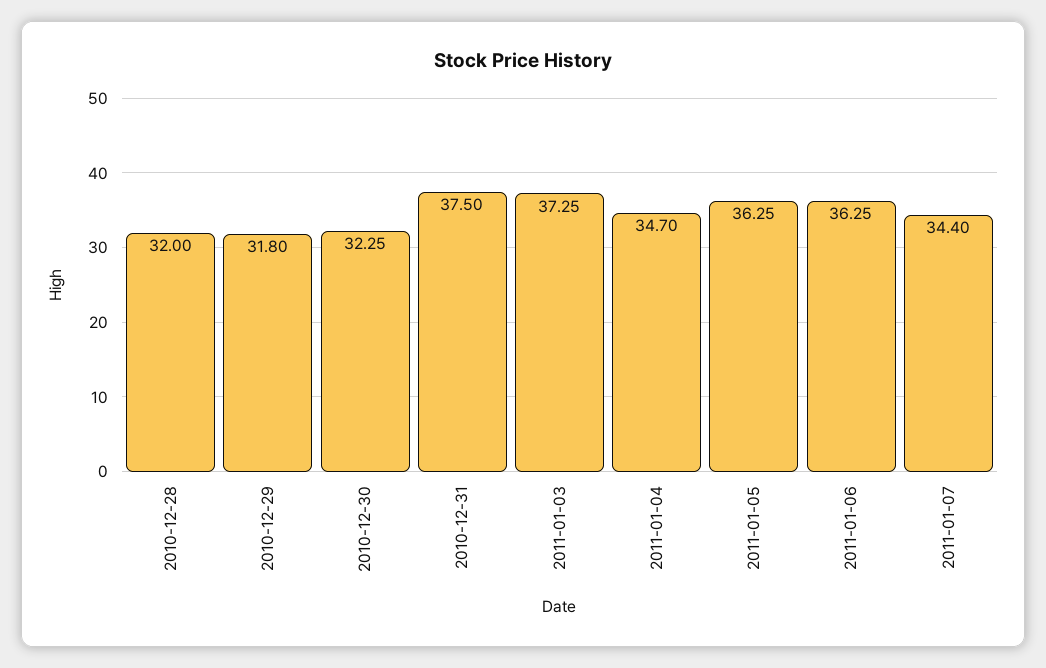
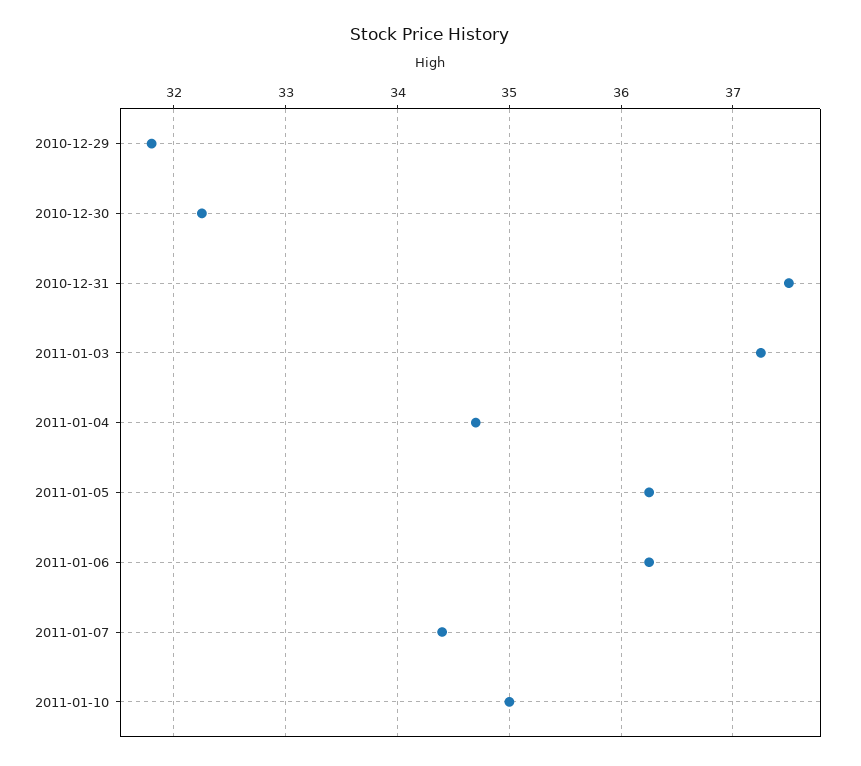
2010-12-28: 32 -> none
2011-01-10: none -> 35

